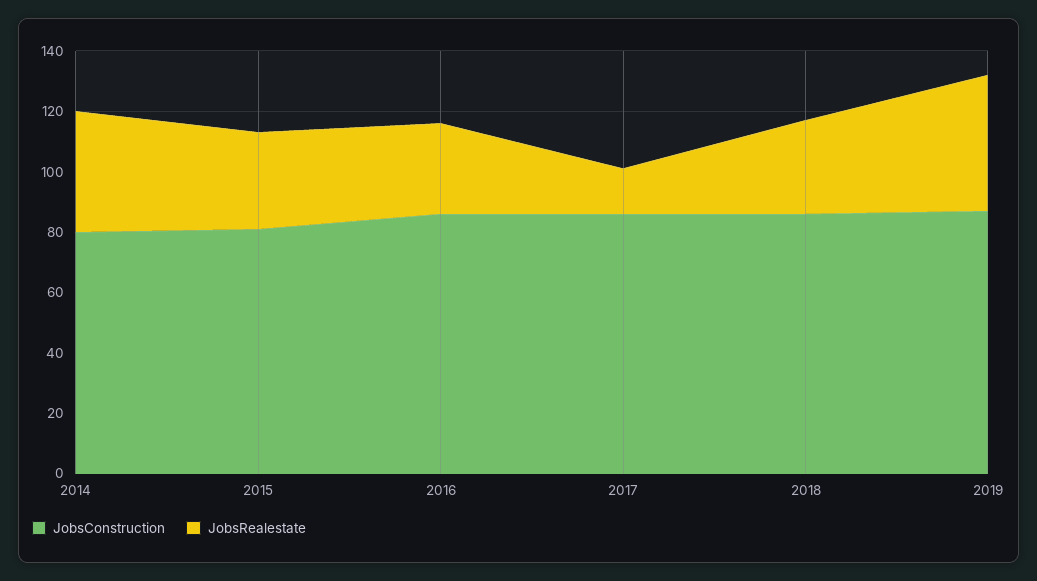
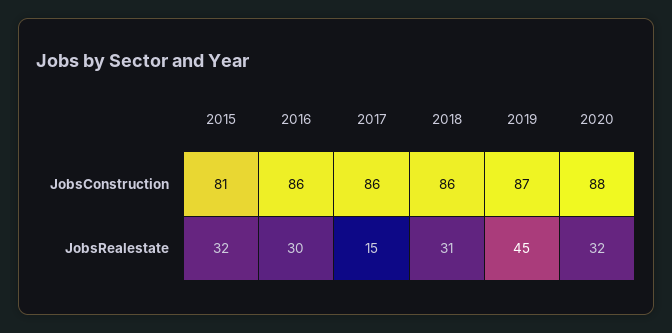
JobsConstruction, 2014: 80 -> none
JobsRealestate, 2014: 40 -> none
JobsConstruction, 2020: none -> 88
JobsRealestate, 2020: none -> 32

